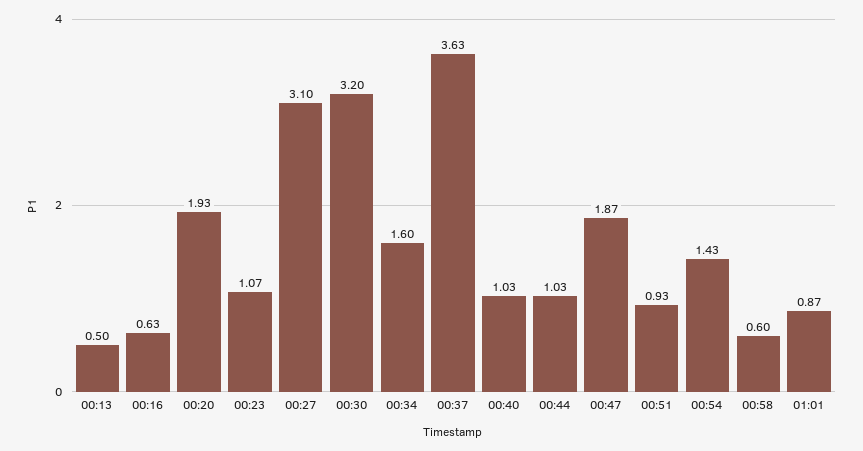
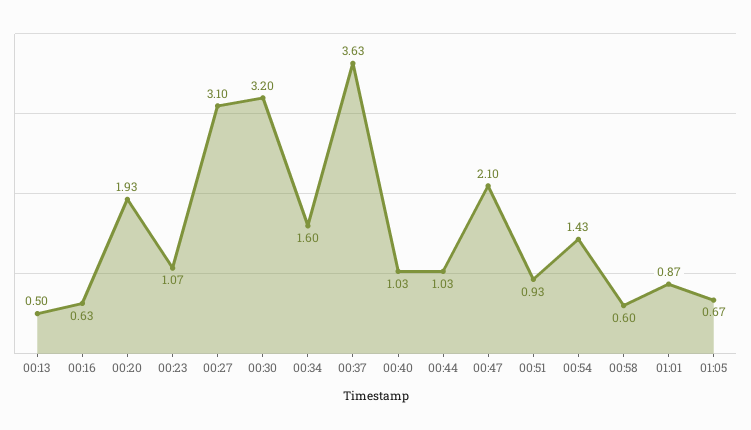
00:47: 1.87 -> 2.1
01:05: none -> 0.67

